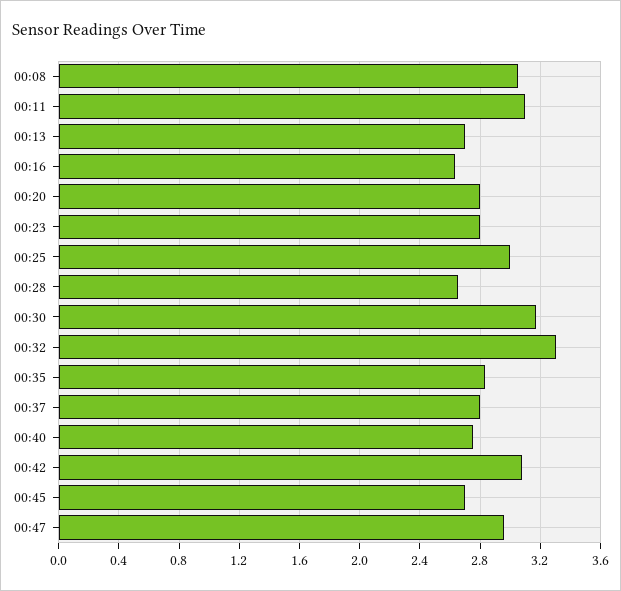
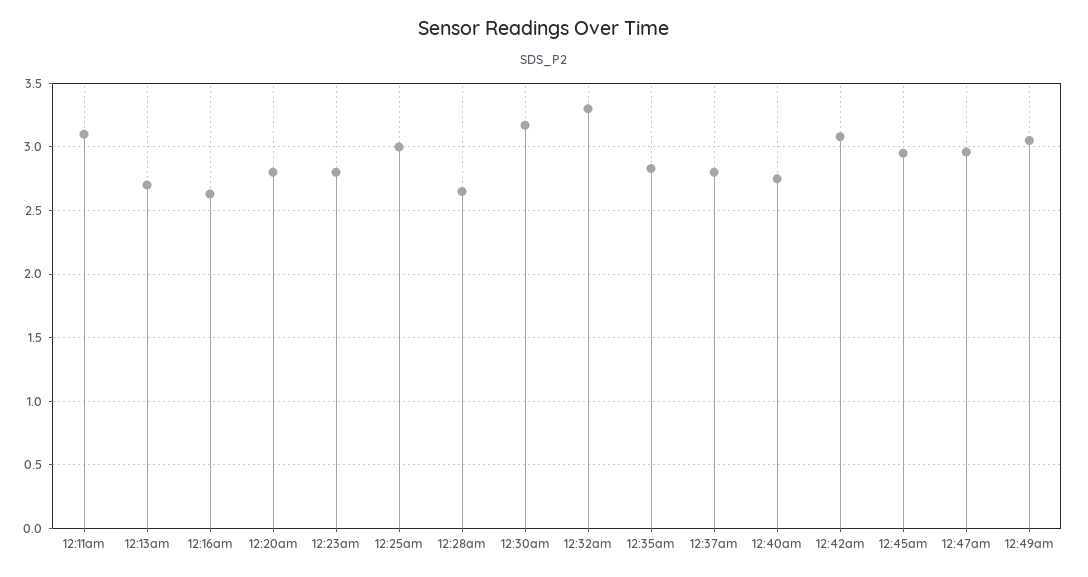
00:08: 3.05 -> none
00:45: 2.7 -> 2.95
12:49am: none -> 3.05

